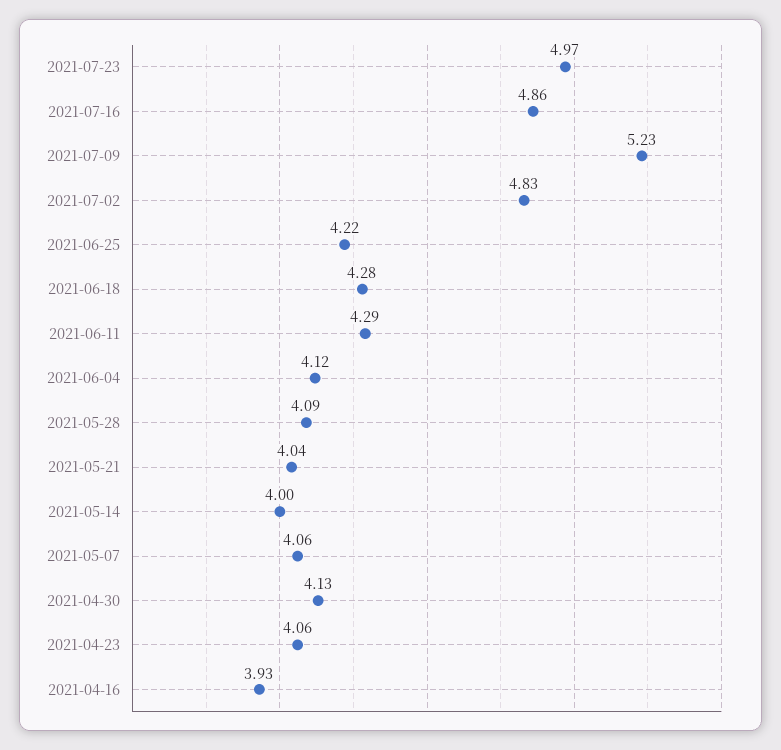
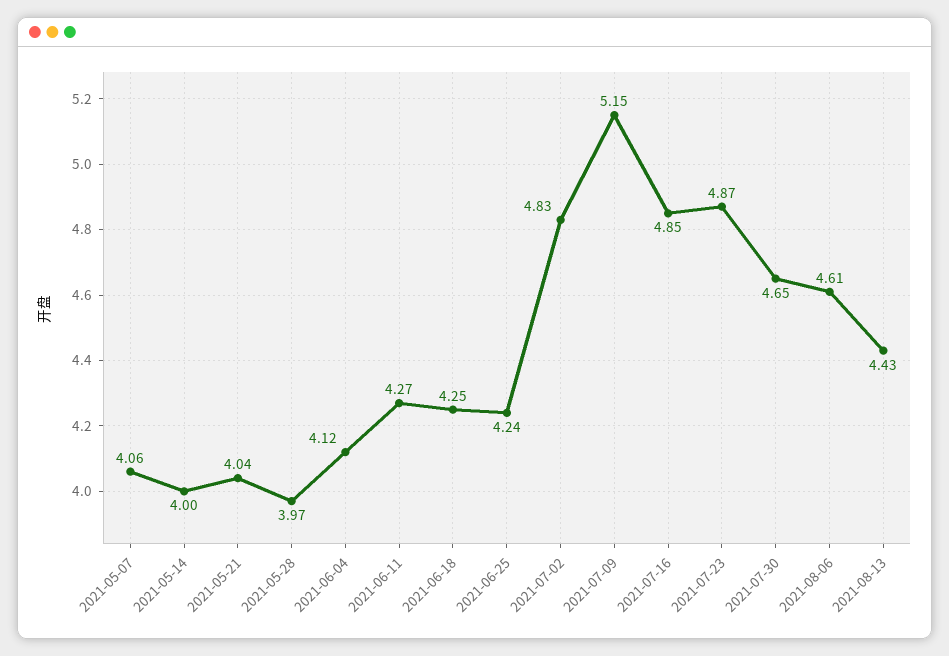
2021-07-23: 4.97 -> 4.87
2021-07-16: 4.86 -> 4.85
2021-07-09: 5.23 -> 5.15
2021-06-25: 4.22 -> 4.24
2021-06-18: 4.28 -> 4.25
2021-06-11: 4.29 -> 4.27
2021-05-28: 4.09 -> 3.97
2021-04-30: 4.13 -> none
2021-04-23: 4.06 -> none
2021-04-16: 3.93 -> none
2021-07-30: none -> 4.65
2021-08-06: none -> 4.61
2021-08-13: none -> 4.43

